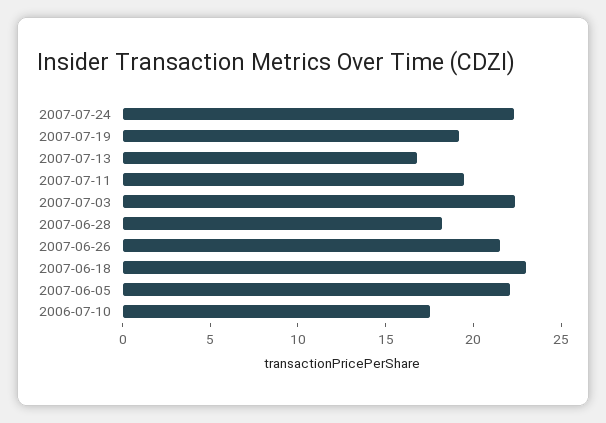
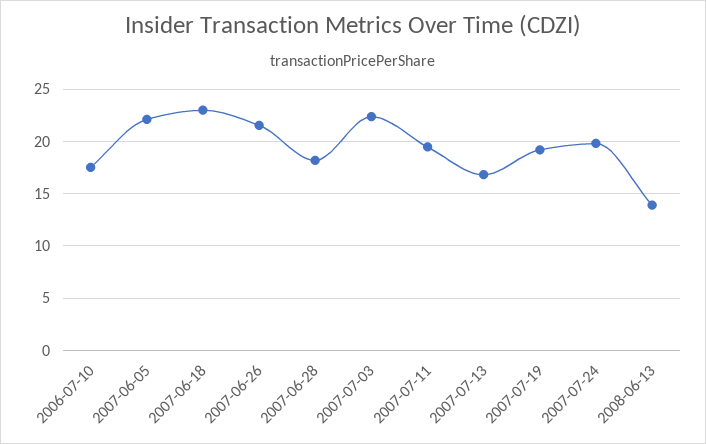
2007-07-24: 22 -> 20
2008-06-13: none -> 14

